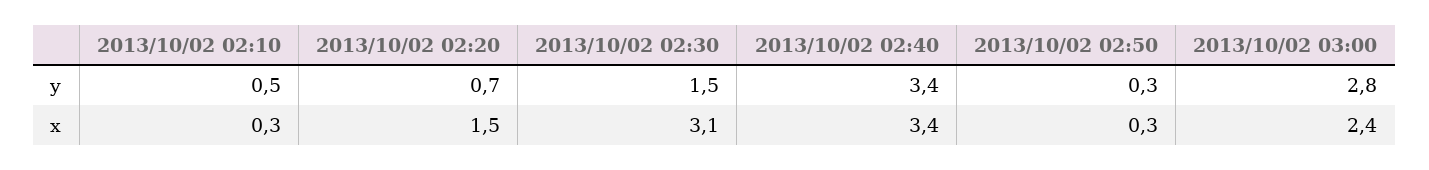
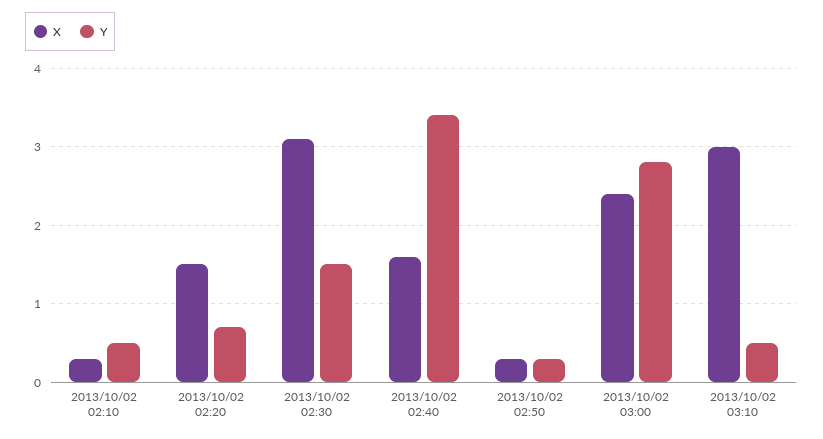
x, 2013/10/02 02:40: 3.4 -> 1.6
x, 2013/10/02 03:10: none -> 3
y, 2013/10/02 03:10: none -> 0.5

